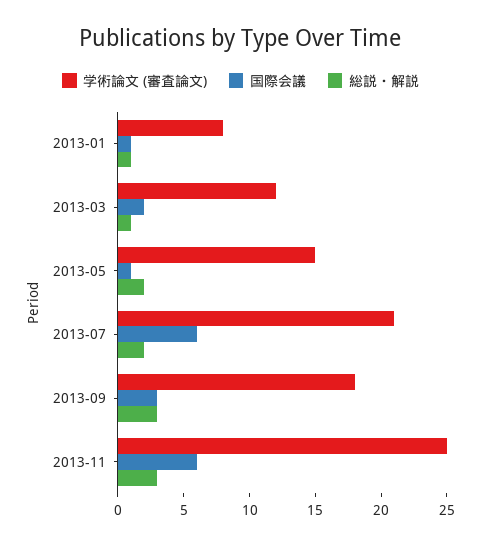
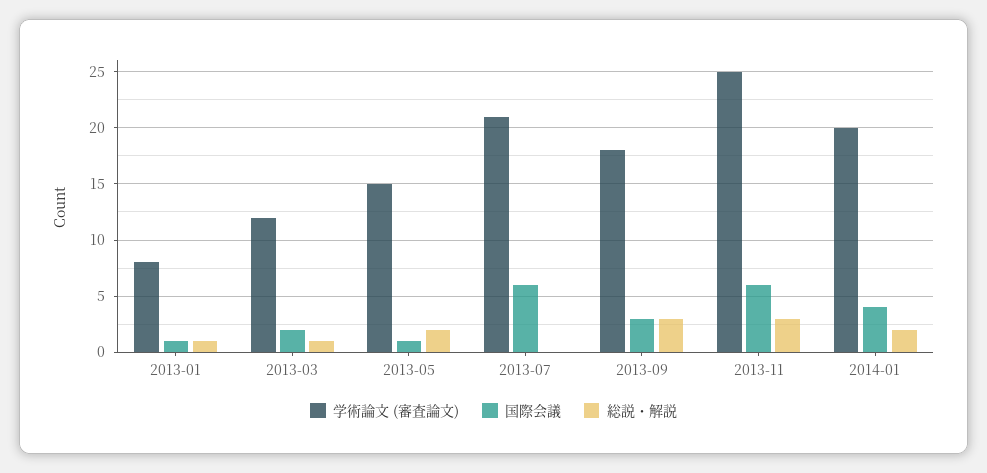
総説・解説, 2013-07: 2 -> 0
学術論文 (審査論文), 2014-01: none -> 20
国際会議, 2014-01: none -> 4
総説・解説, 2014-01: none -> 2

